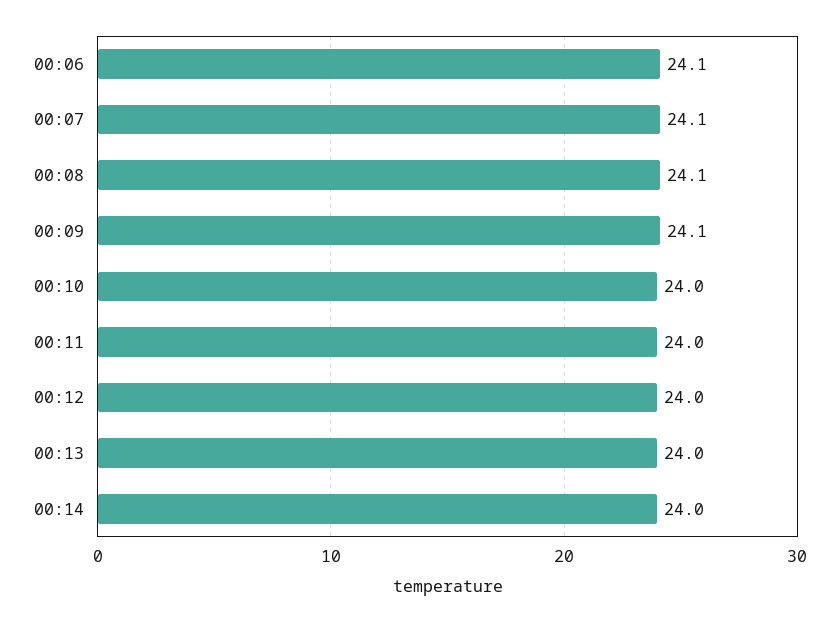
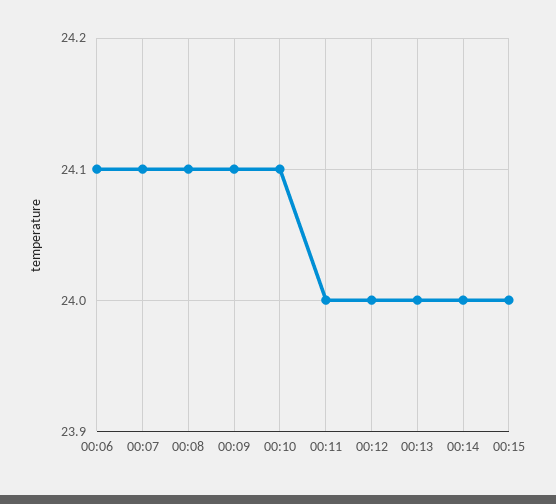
00:10: 24 -> 24.1
00:15: none -> 24

